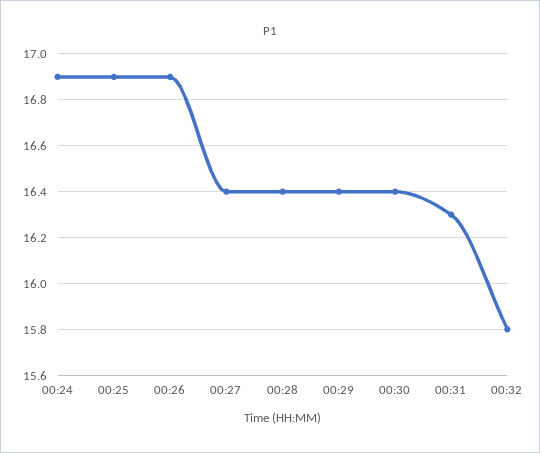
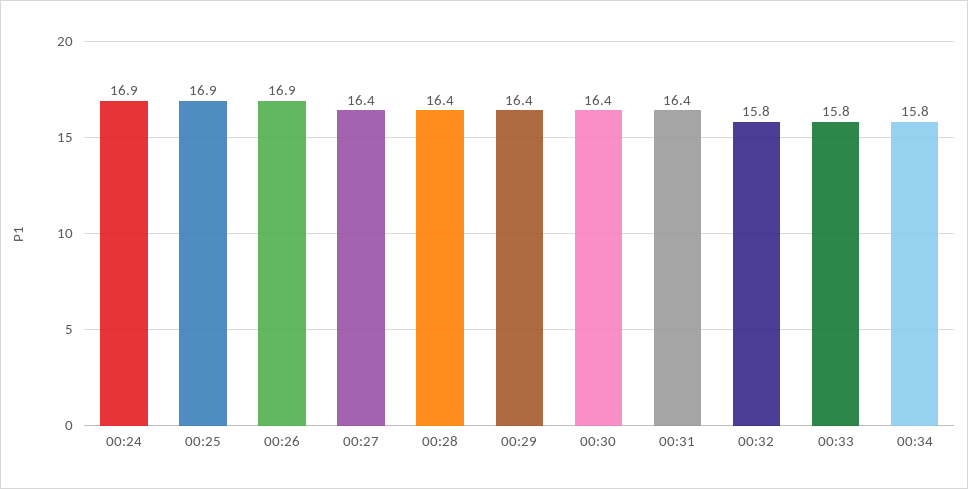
00:31: 16.3 -> 16.4
00:33: none -> 15.8
00:34: none -> 15.8

